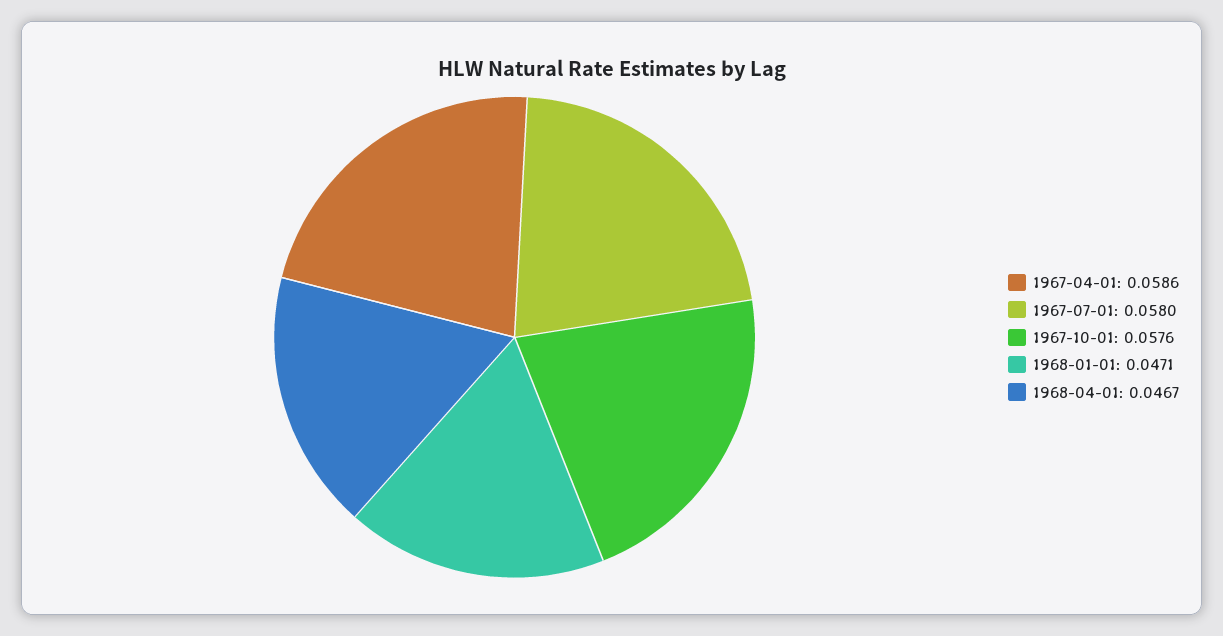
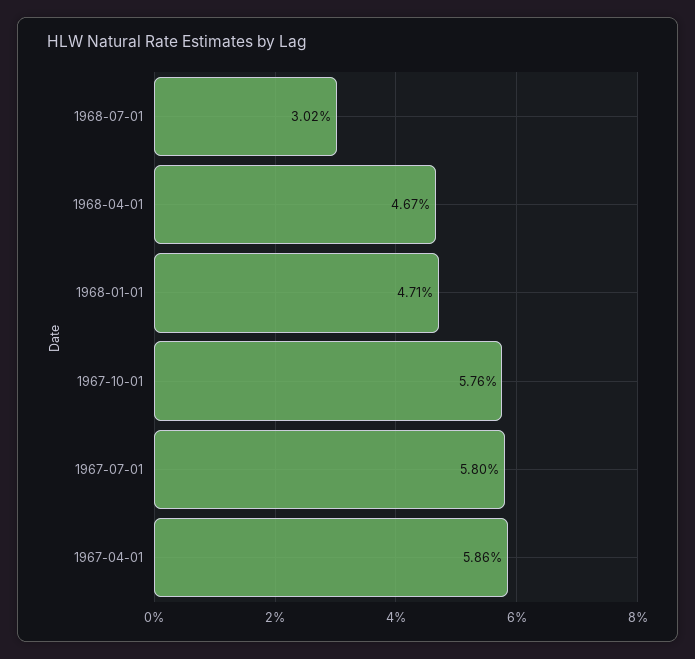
1968-07-01: none -> 0.0302

